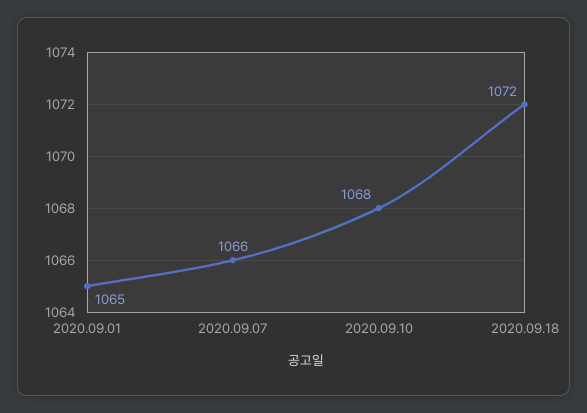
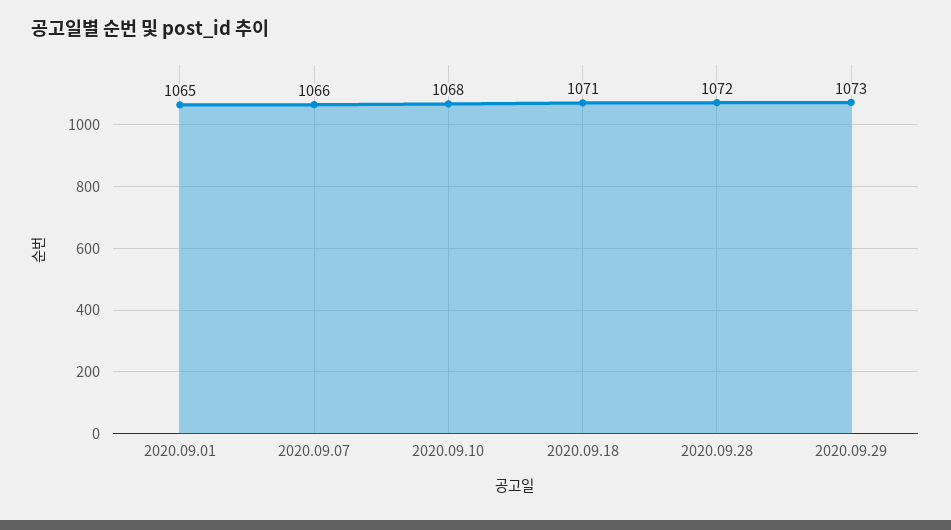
2020.09.18: 1072 -> 1071
2020.09.28: none -> 1072
2020.09.29: none -> 1073

